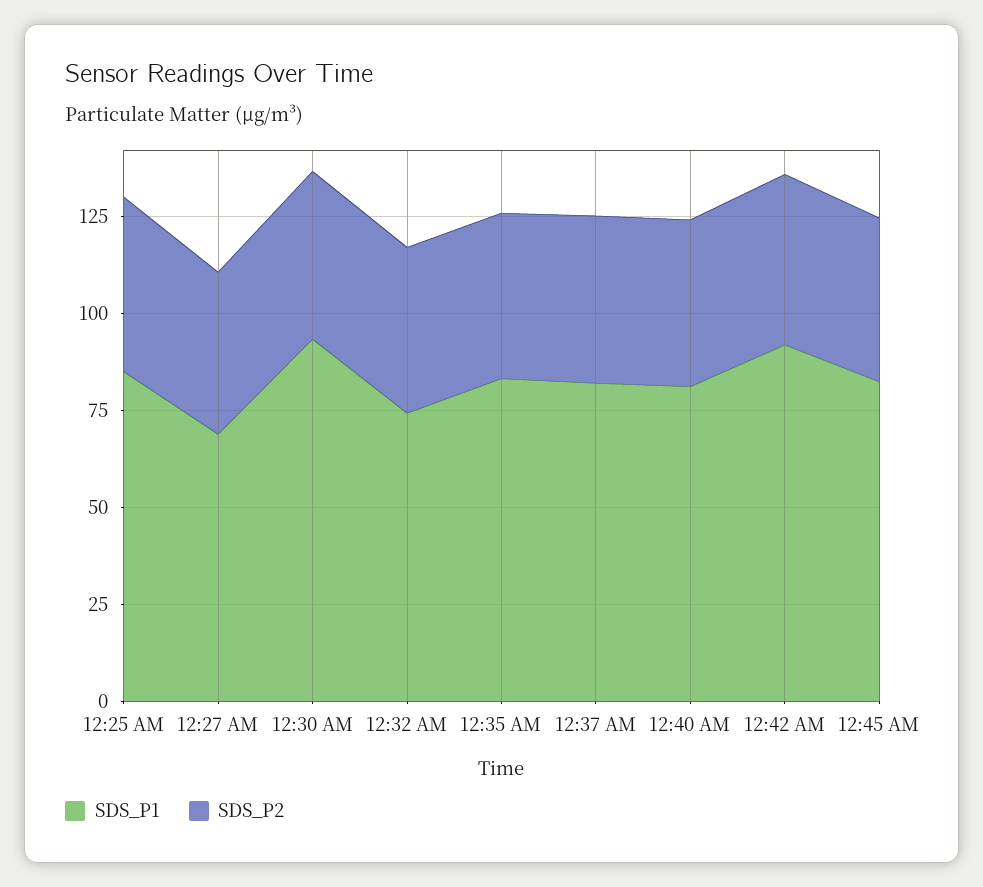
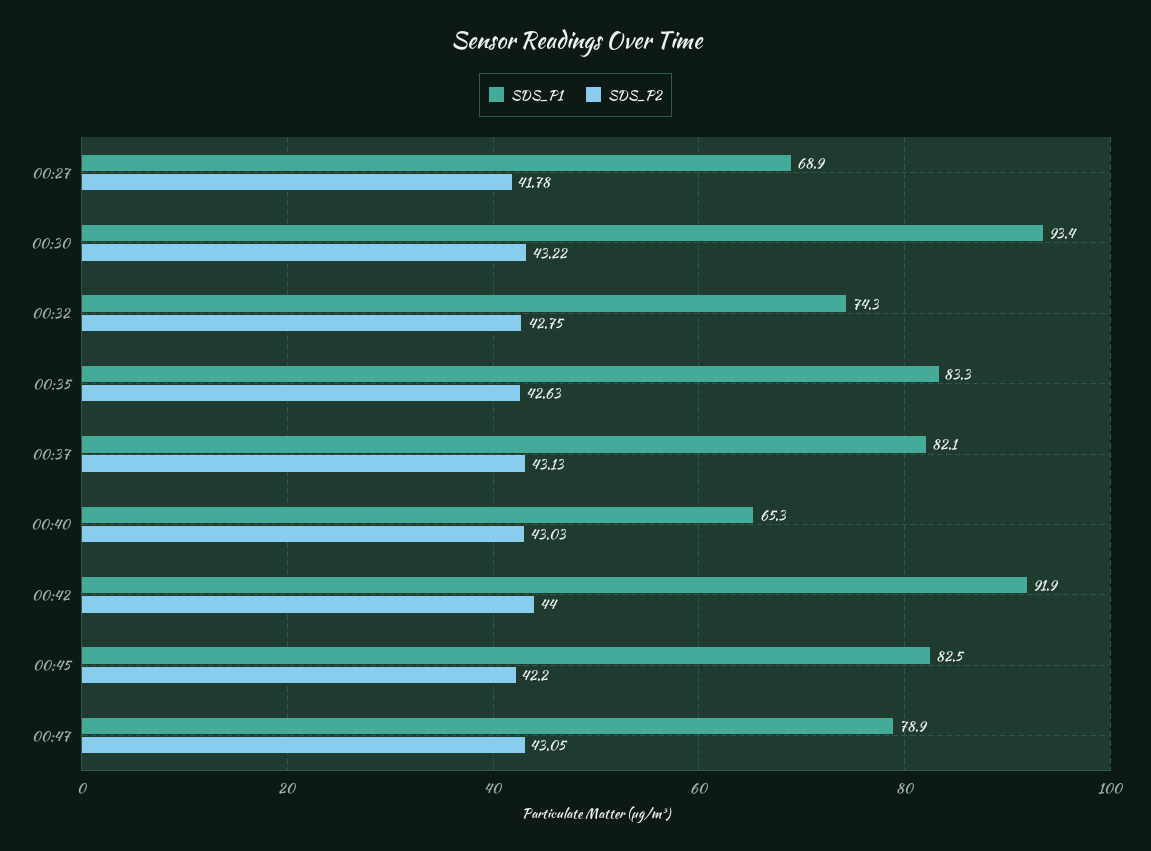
SDS_P1, 12:25 AM: 85 -> none
SDS_P2, 12:25 AM: 45 -> none
SDS_P1, 12:40 AM: 80 -> 65.3
SDS_P1, 00:47: none -> 78.9
SDS_P2, 00:47: none -> 43.05

